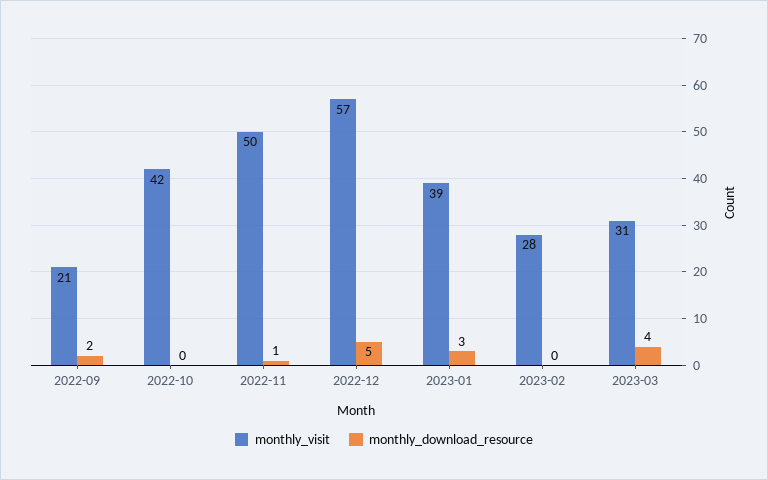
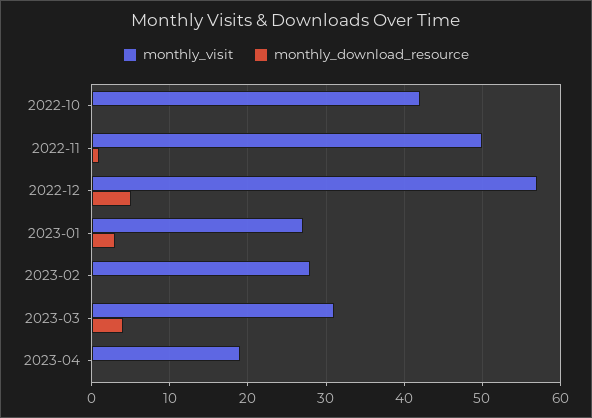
monthly_visit, 2022-09: 21 -> none
monthly_download_resource, 2022-09: 2 -> none
monthly_visit, 2023-01: 39 -> 27
monthly_visit, 2023-04: none -> 19
monthly_download_resource, 2023-04: none -> 0

